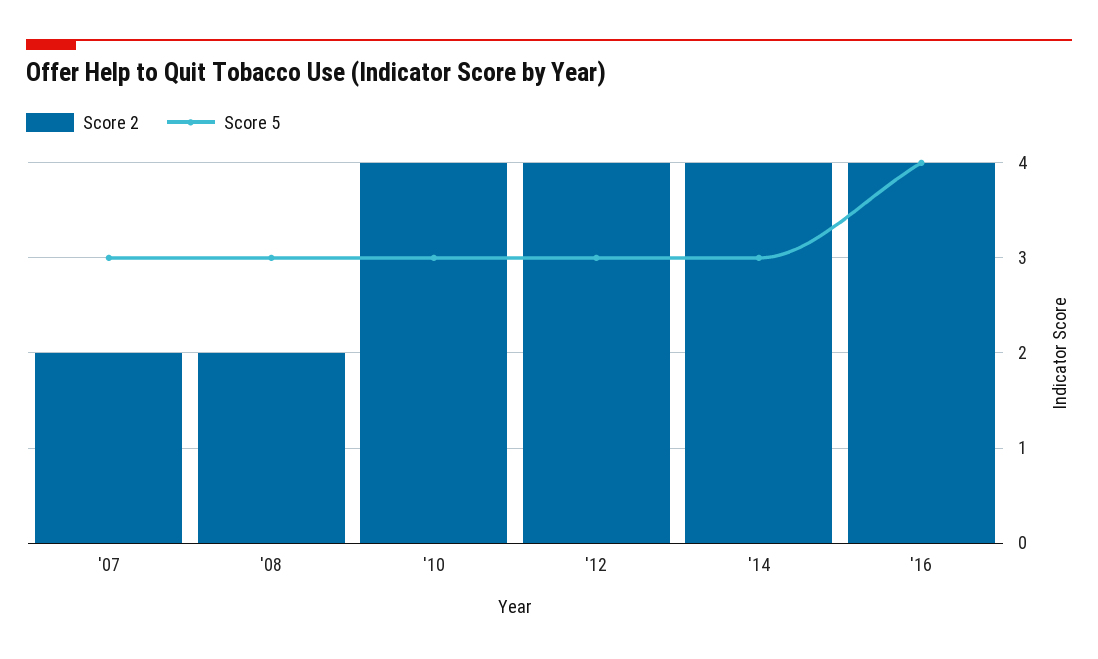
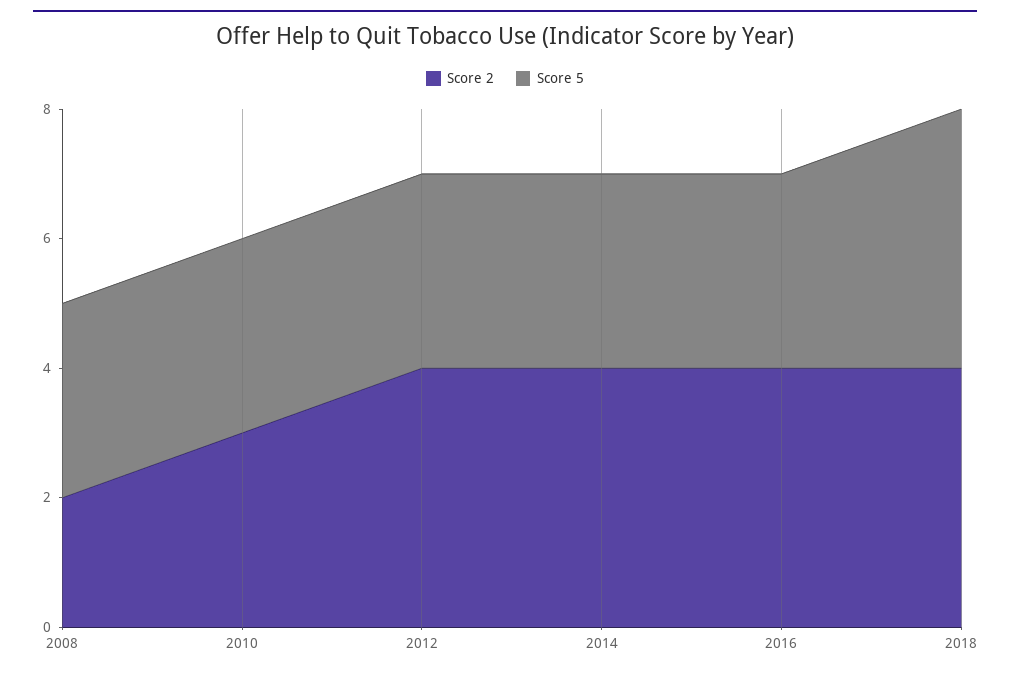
Score 2, '07: 2 -> none
Score 5, '07: 3 -> none
Score 2, '10: 4 -> 3
Score 5, '16: 4 -> 3
Score 2, 2018: none -> 4
Score 5, 2018: none -> 4

